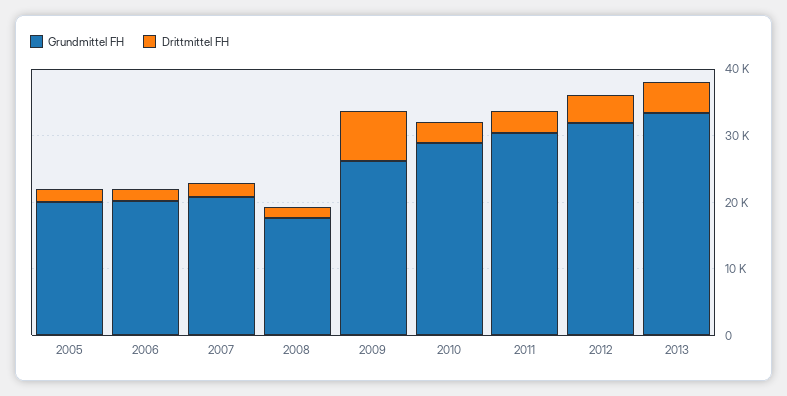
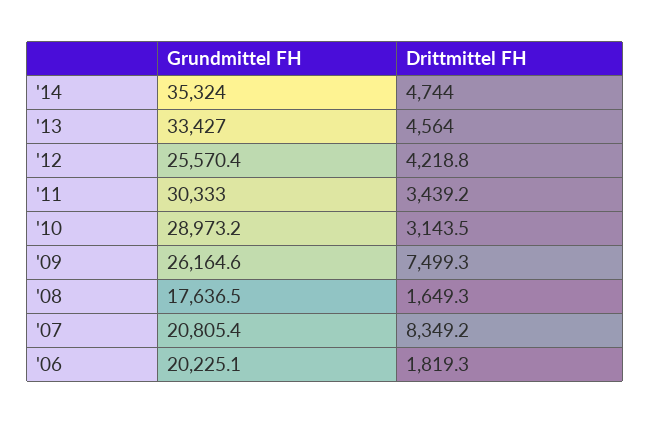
Grundmittel FH, 2005: 20000 -> none
Drittmittel FH, 2005: 2000 -> none
Drittmittel FH, 2007: 2000 -> 8349.2
Grundmittel FH, 2012: 32000 -> 25570.4
Grundmittel FH, '14: none -> 35324
Drittmittel FH, '14: none -> 4744

